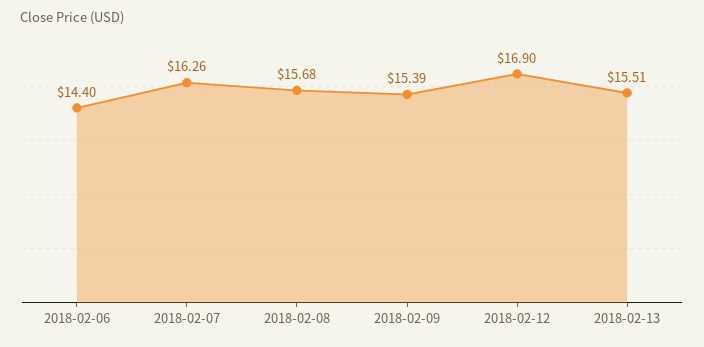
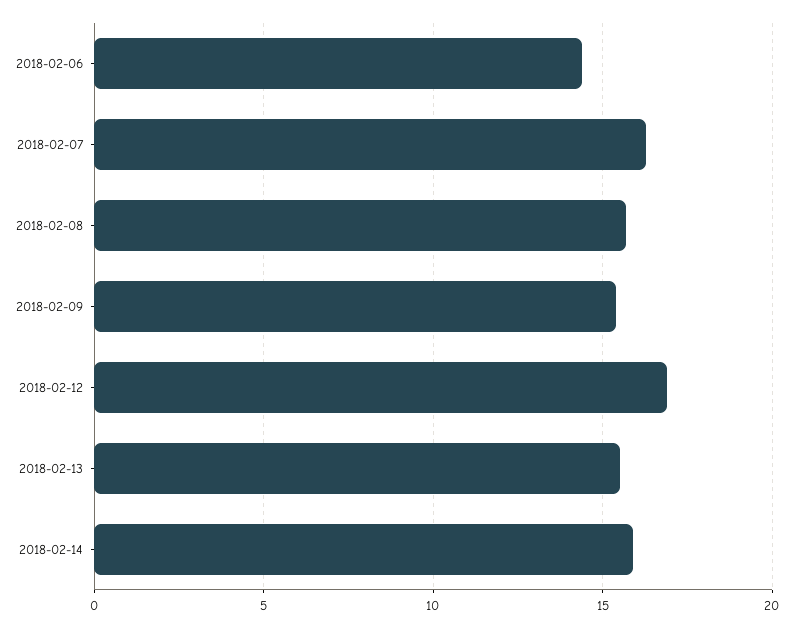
2018-02-14: none -> 16

